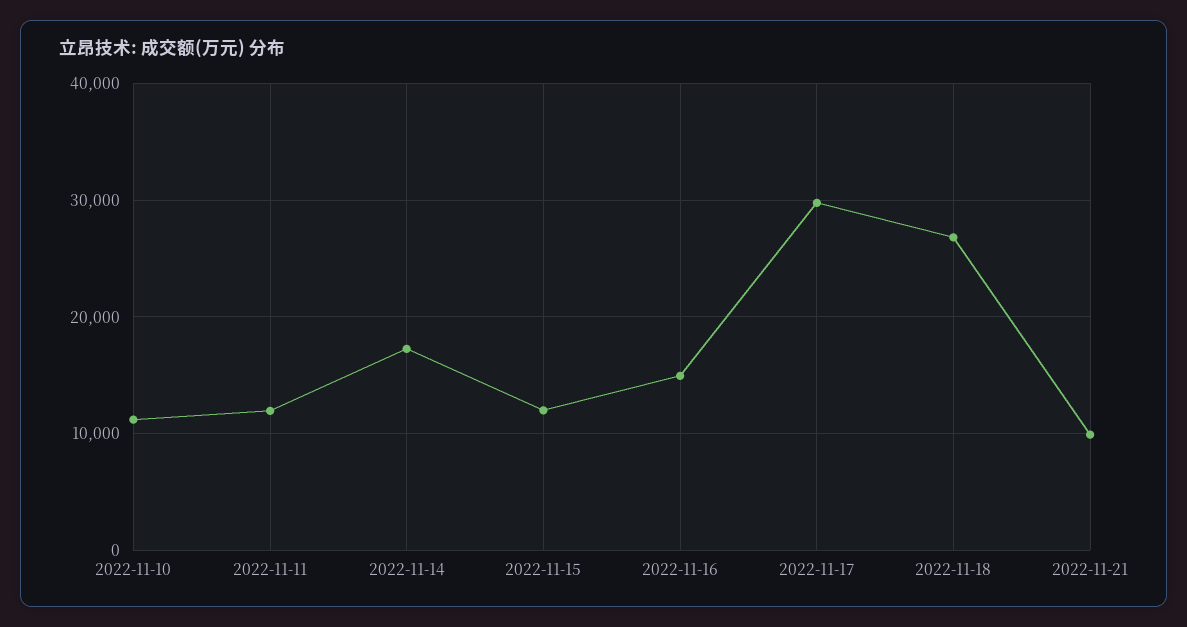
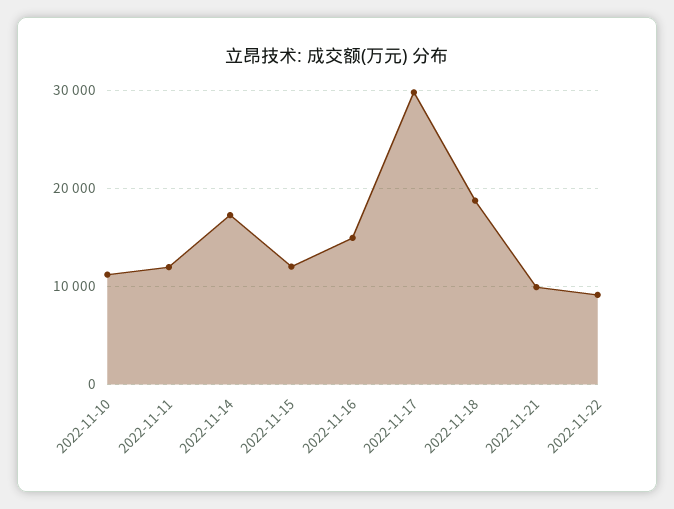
2022-11-18: 27000 -> 19000
2022-11-22: none -> 9000

